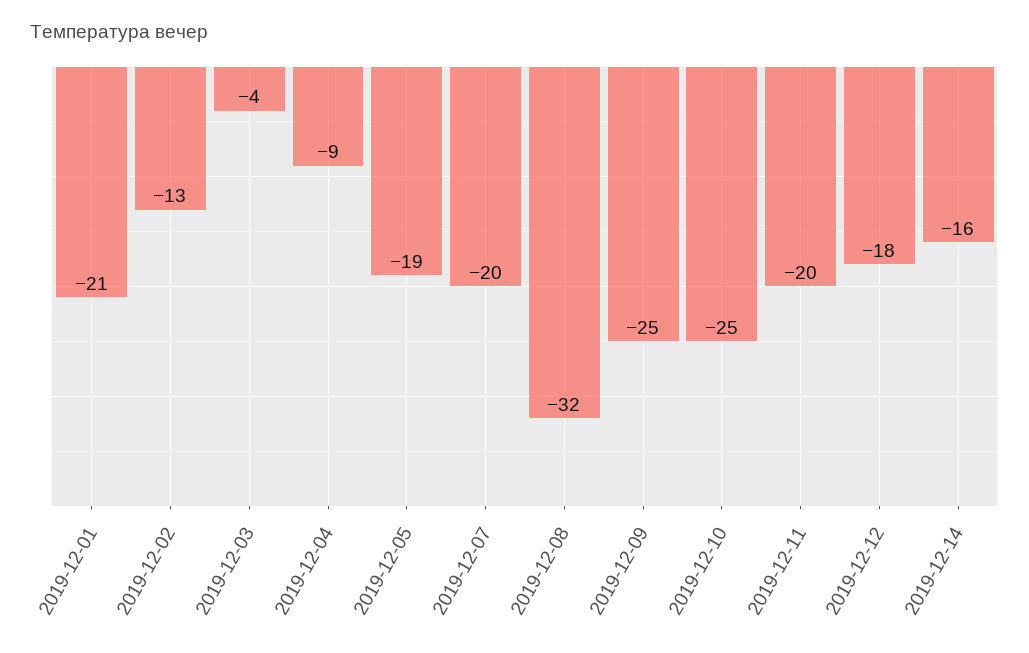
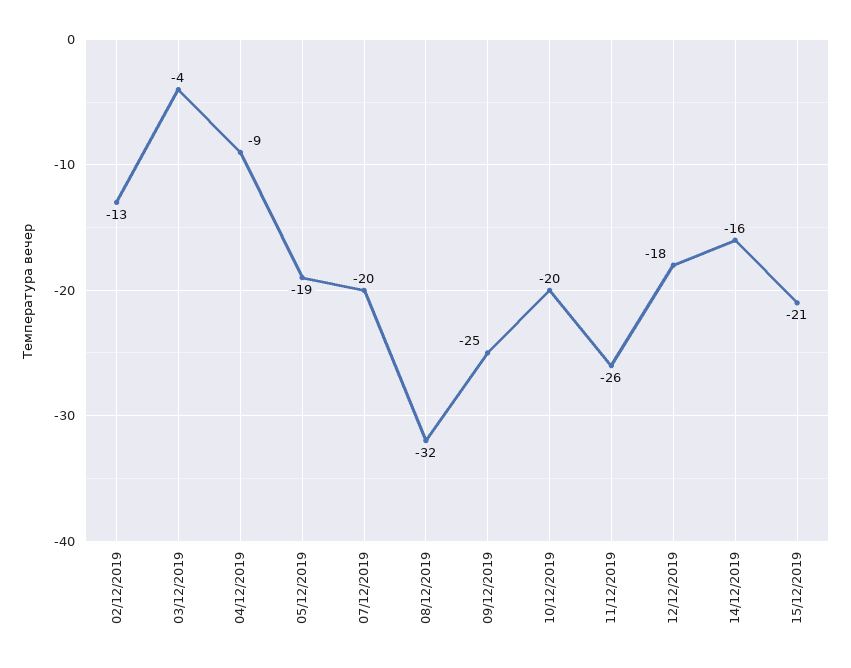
2019-12-01: -21 -> none
2019-12-10: -25 -> -20
2019-12-11: -20 -> -26
15/12/2019: none -> -21

